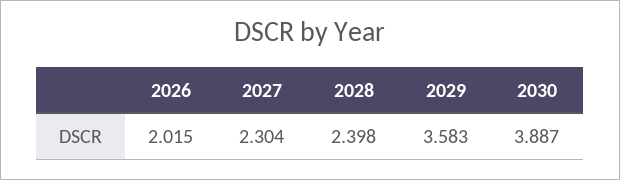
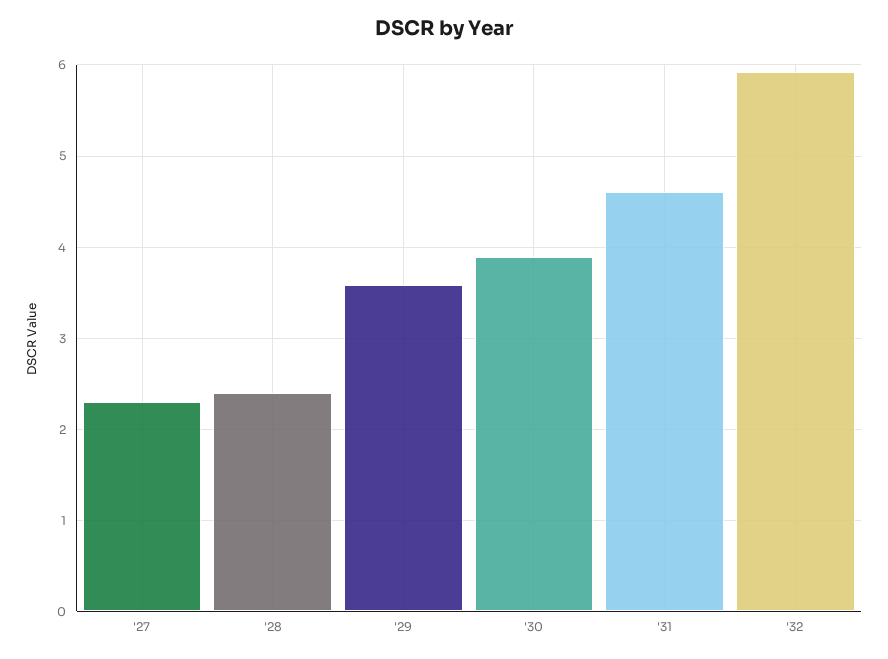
2026: 2.015 -> none
'31: none -> 4.6
'32: none -> 5.9

